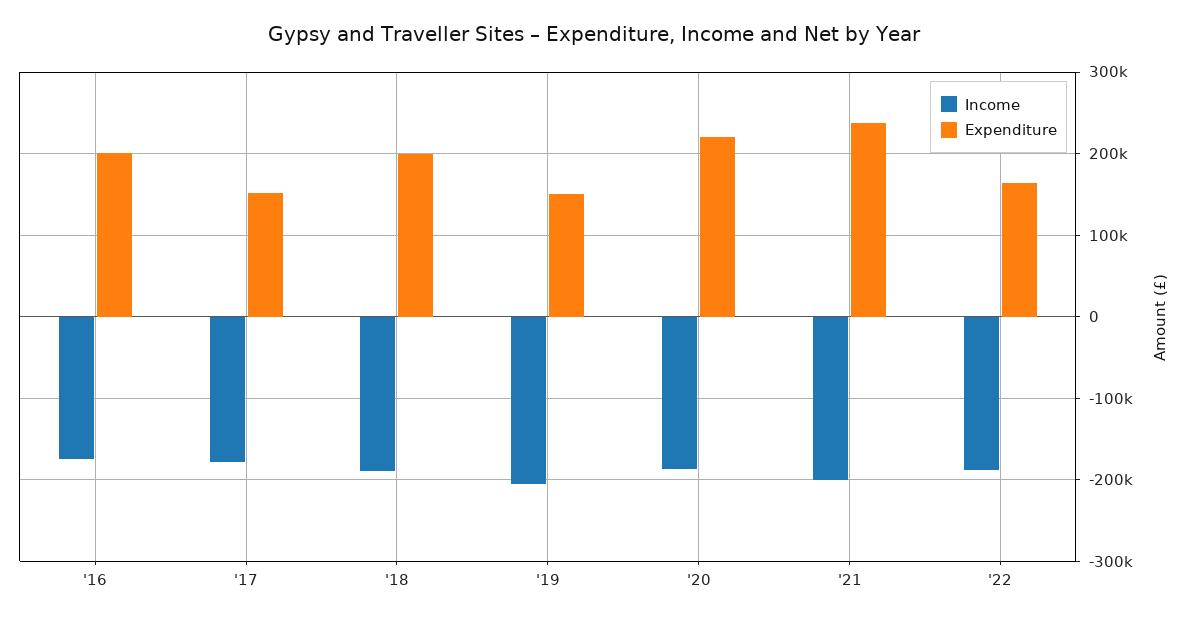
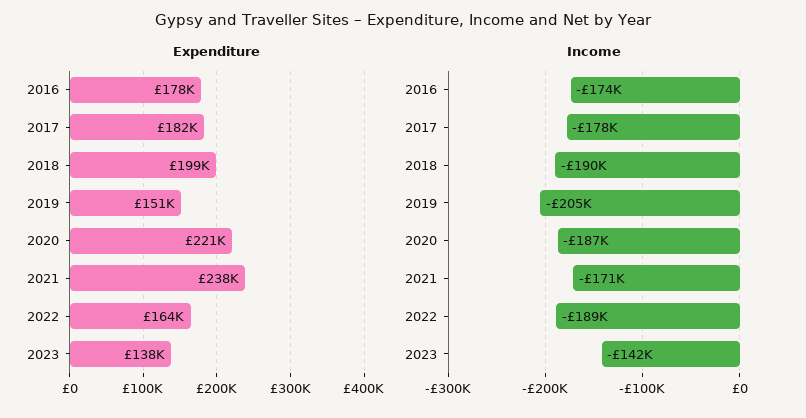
Expenditure, '16: 200000 -> 178000
Expenditure, '17: 150000 -> 182000
Income, '21: -200000 -> -171000
Expenditure, 2023: none -> 138000
Income, 2023: none -> -142000

